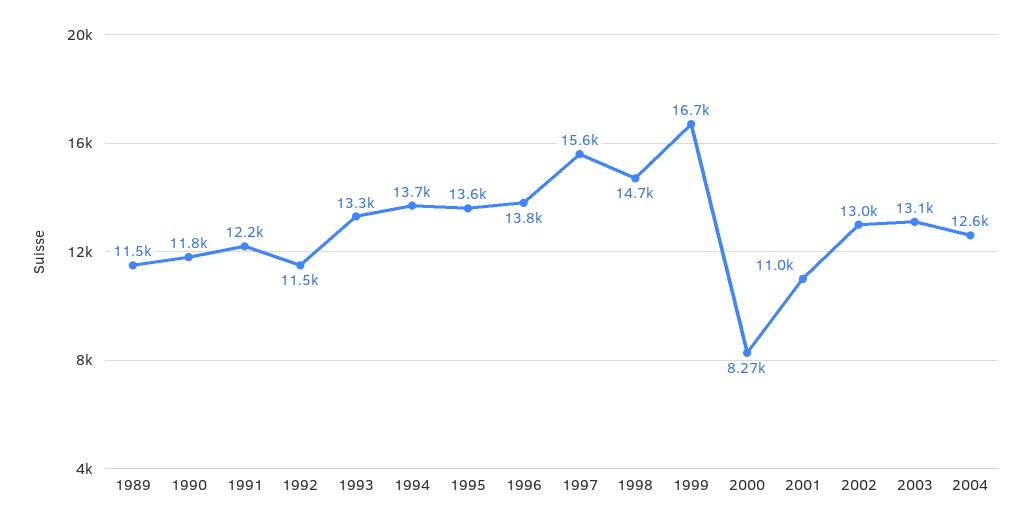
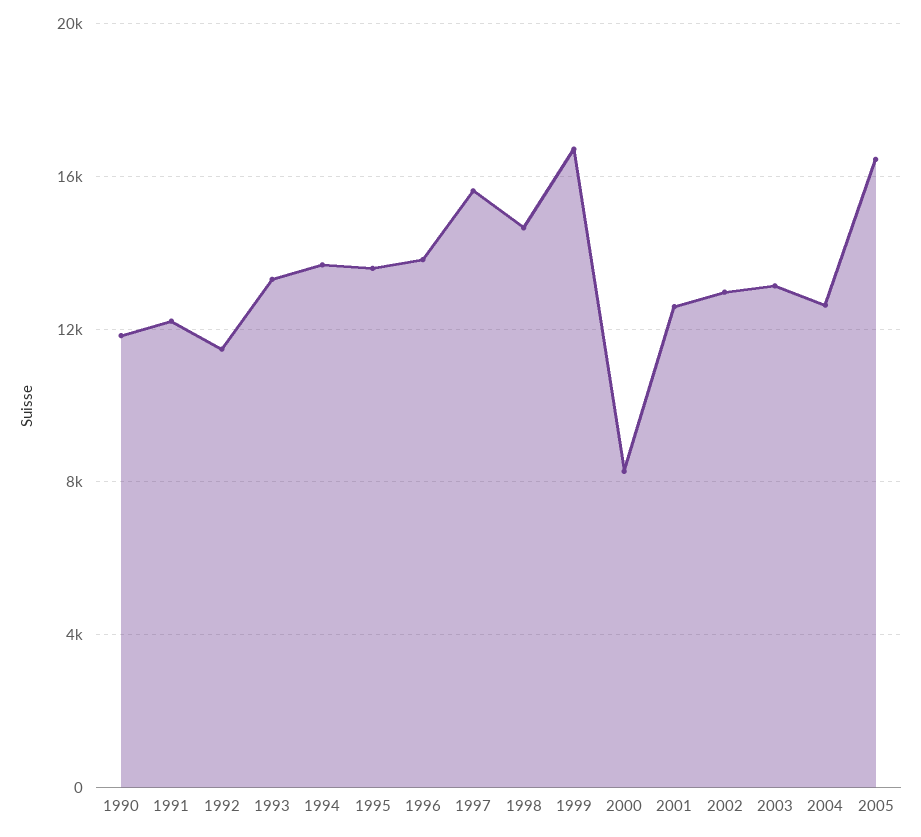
1989: 11500 -> none
2001: 11000 -> 12500
2005: none -> 16500

